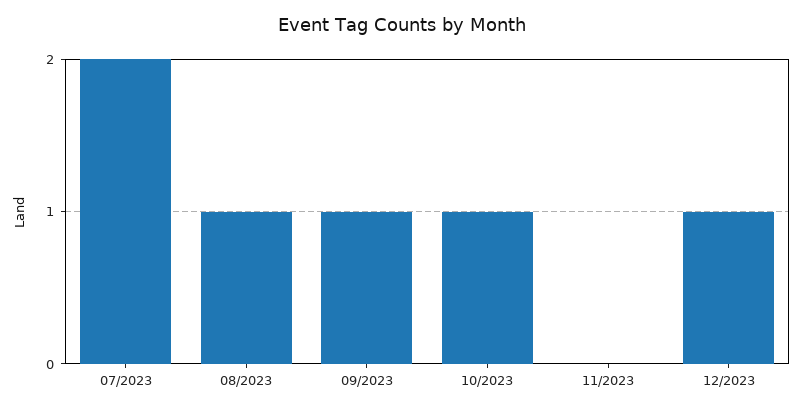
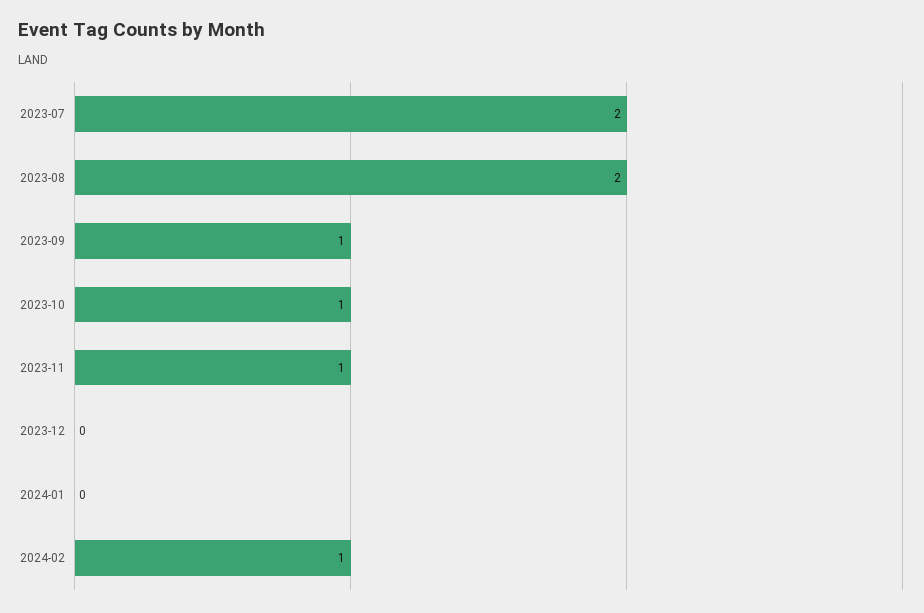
08/2023: 1 -> 2
11/2023: 0 -> 1
12/2023: 1 -> 0
2024-01: none -> 0
2024-02: none -> 1

